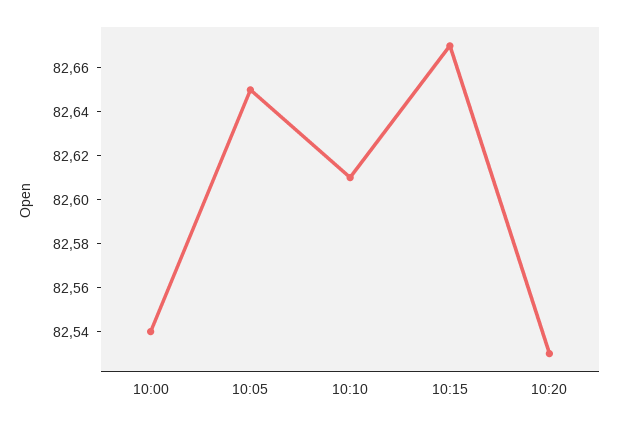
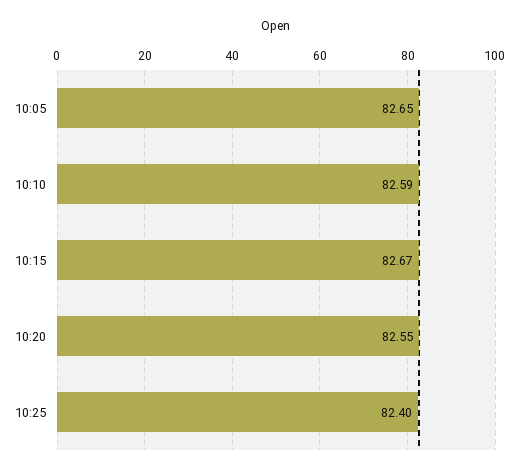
10:00: 82.54 -> none
10:10: 82.61 -> 82.59
10:20: 82.53 -> 82.55
10:25: none -> 82.4

